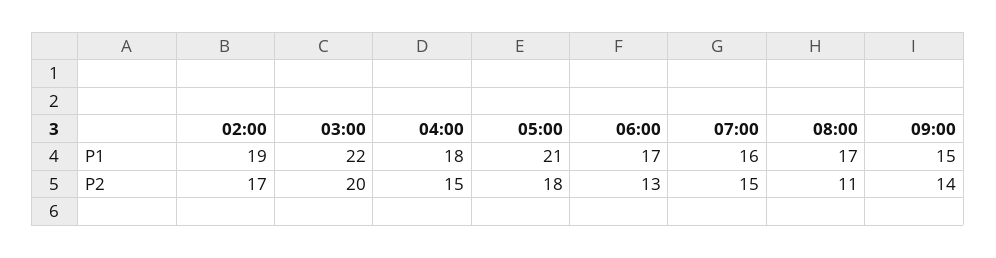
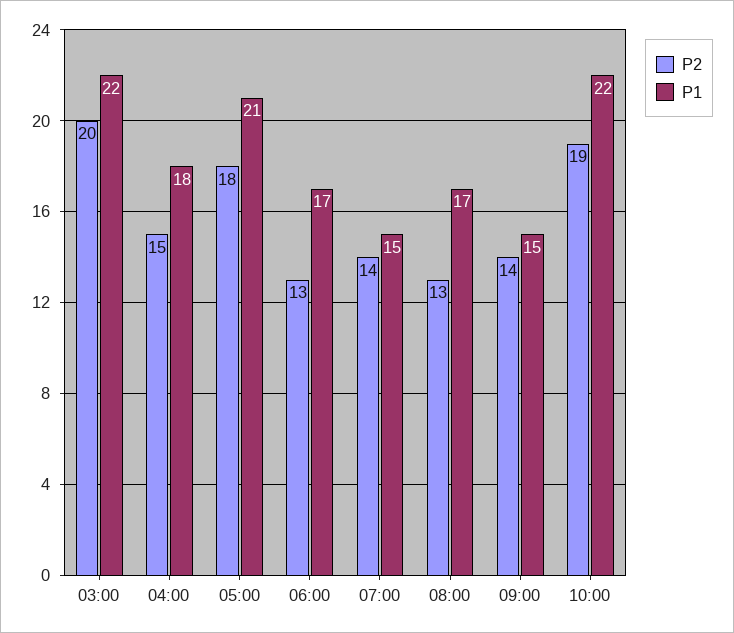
P1, 02:00: 19 -> none
P1, 07:00: 16 -> 15
P2, 02:00: 17 -> none
P2, 07:00: 15 -> 14
P2, 08:00: 11 -> 13
P2, 10:00: none -> 19
P1, 10:00: none -> 22

